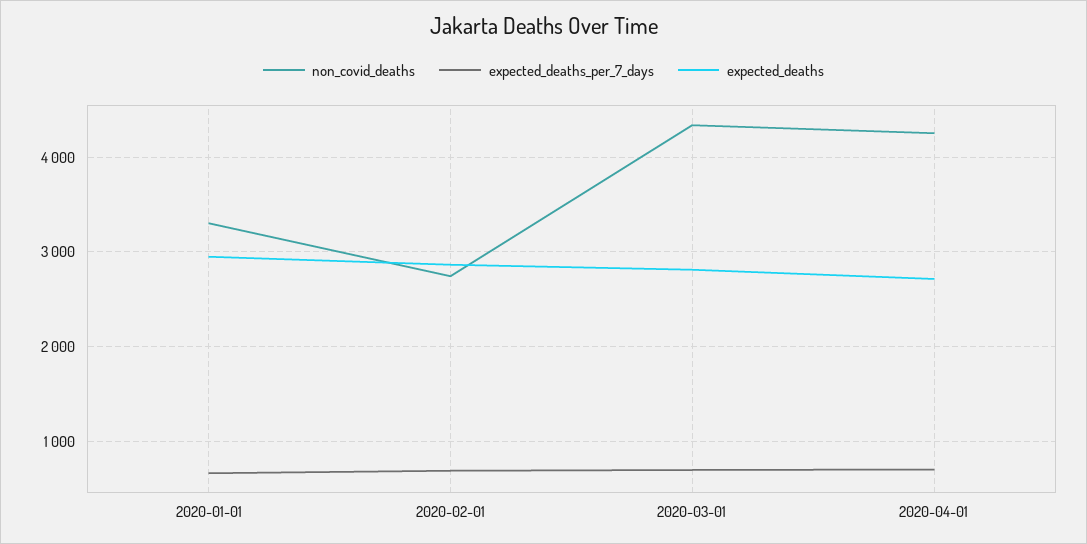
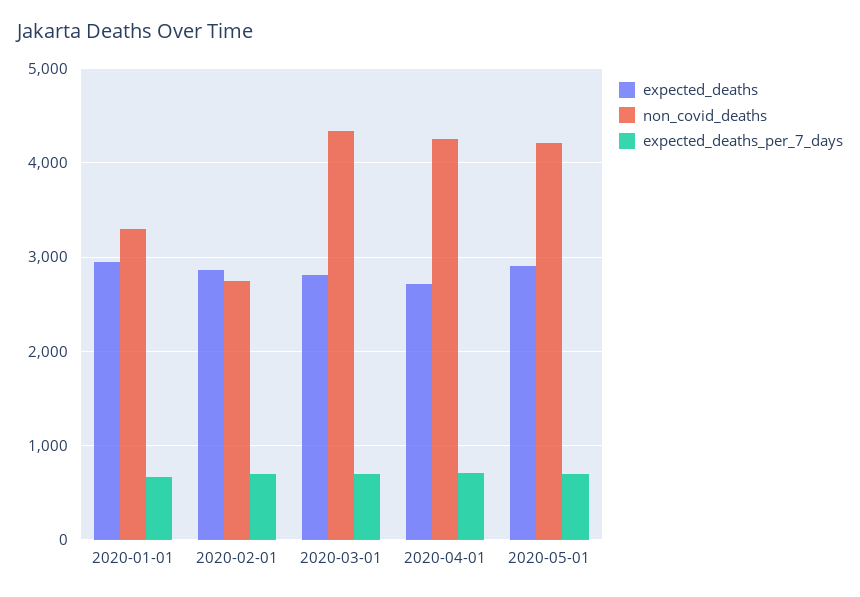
expected_deaths, 2020-05-01: none -> 2900
non_covid_deaths, 2020-05-01: none -> 4200
expected_deaths_per_7_days, 2020-05-01: none -> 700

